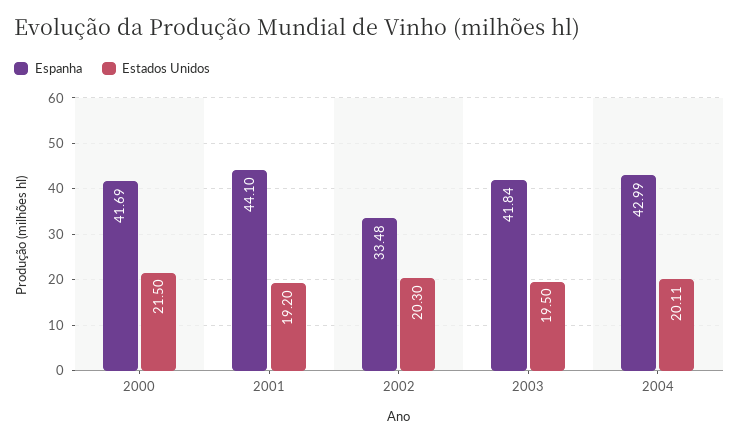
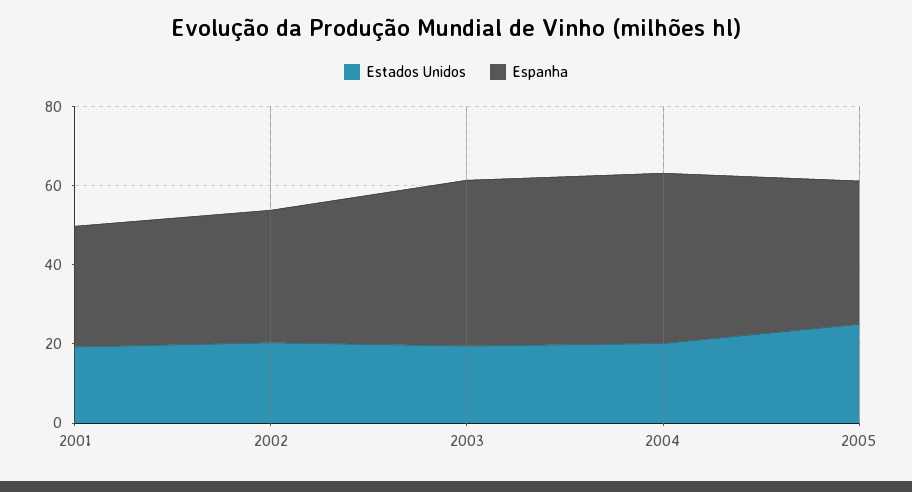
Espanha, 2000: 41.69 -> none
Estados Unidos, 2000: 21.5 -> none
Espanha, 2001: 44.1 -> 30
Estados Unidos, 2005: none -> 25
Espanha, 2005: none -> 35

